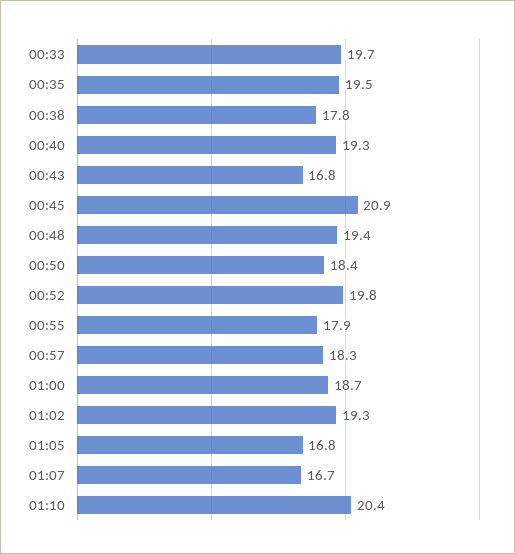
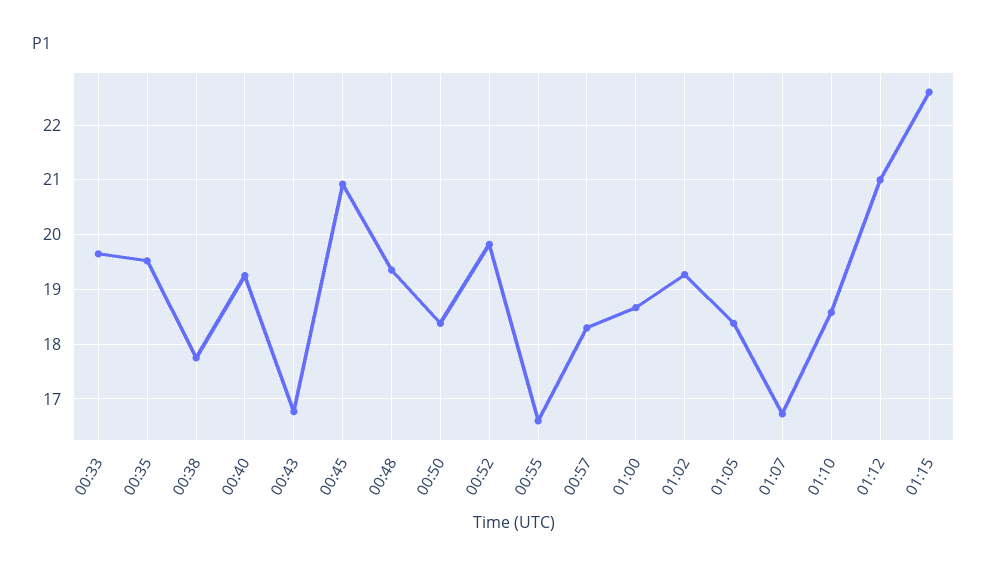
00:55: 17.9 -> 16.6
01:05: 16.8 -> 18.4
01:10: 20.4 -> 18.6
01:12: none -> 21
01:15: none -> 22.6

